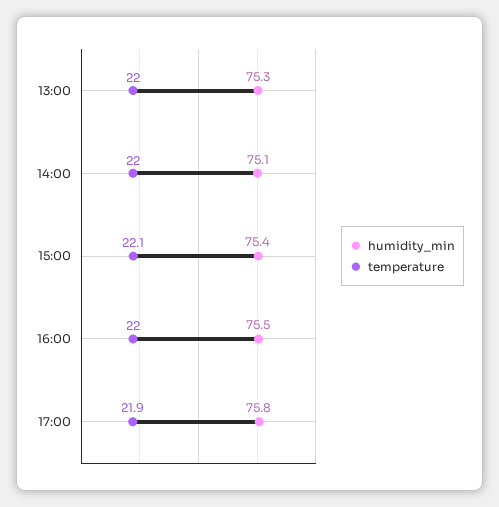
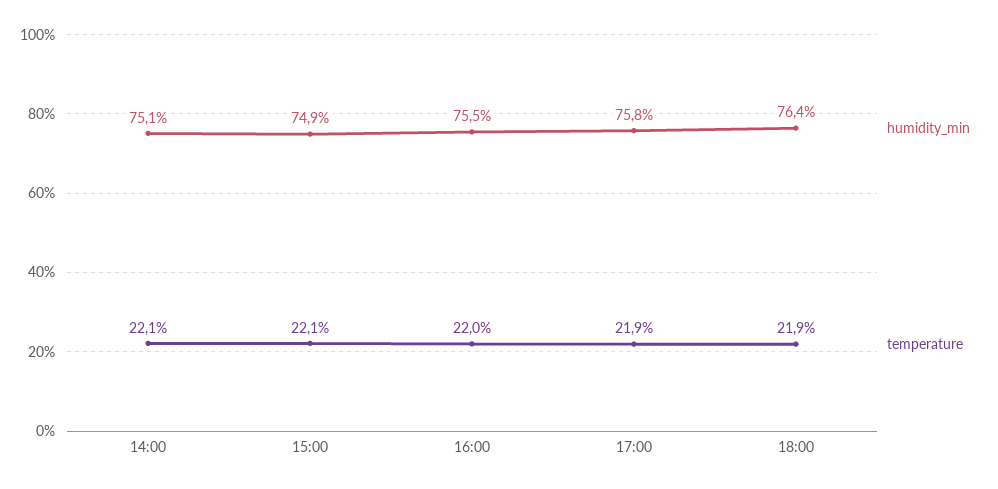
humidity_min, 13:00: 75.3 -> none
temperature, 13:00: 22 -> none
temperature, 14:00: 22 -> 22.1
humidity_min, 15:00: 75.4 -> 74.9
humidity_min, 18:00: none -> 76.4
temperature, 18:00: none -> 21.9

